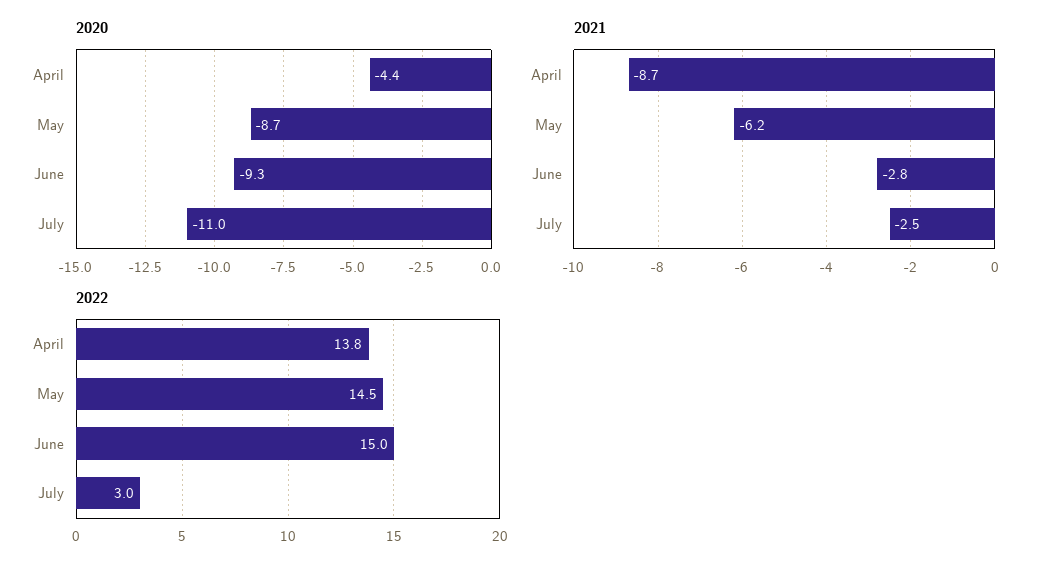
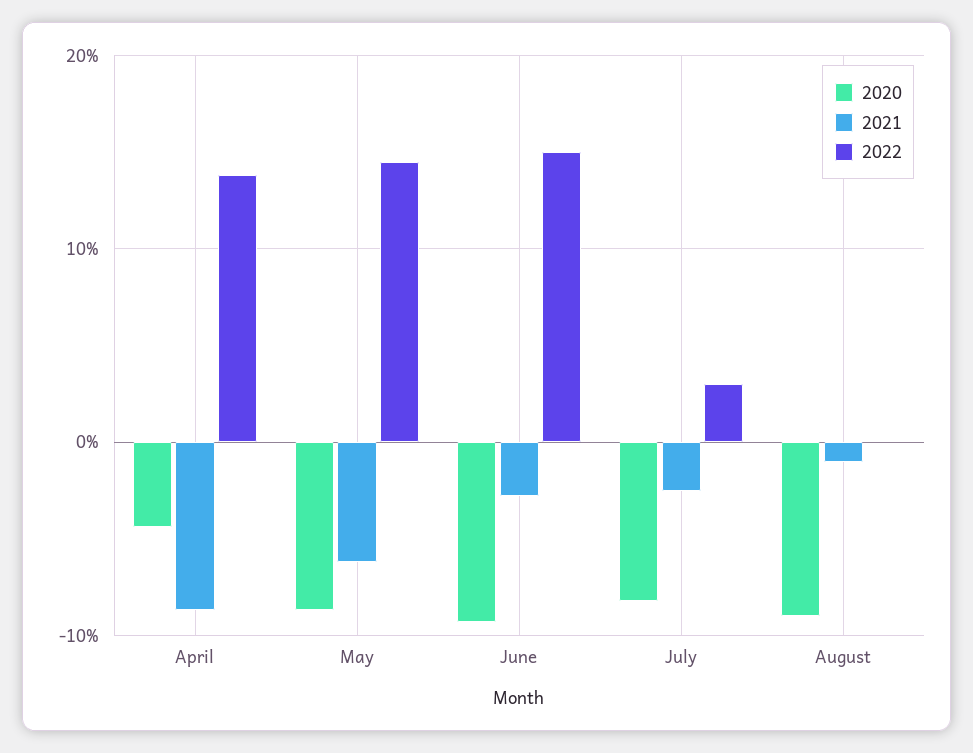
2020, July: -11 -> -8
2020, August: none -> -9
2021, August: none -> -1
2022, August: none -> 0

